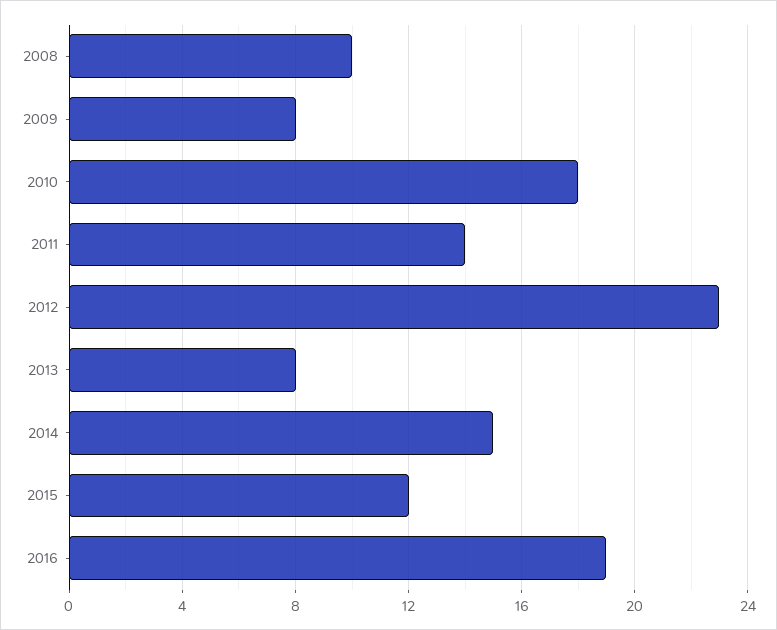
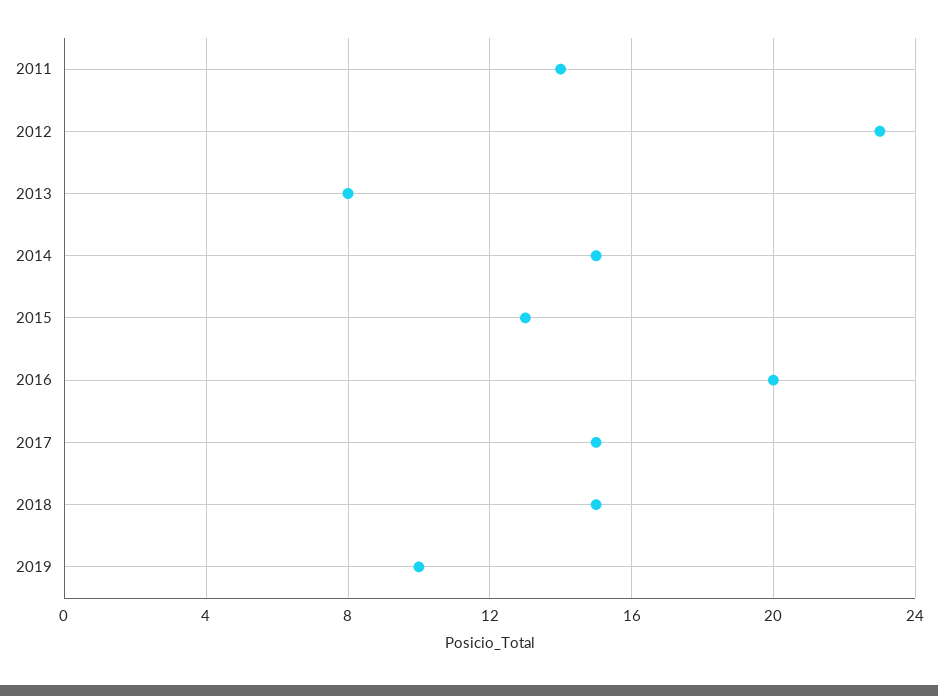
2008: 10 -> none
2009: 8 -> none
2010: 18 -> none
2015: 12 -> 13
2016: 19 -> 20
2017: none -> 15
2018: none -> 15
2019: none -> 10

